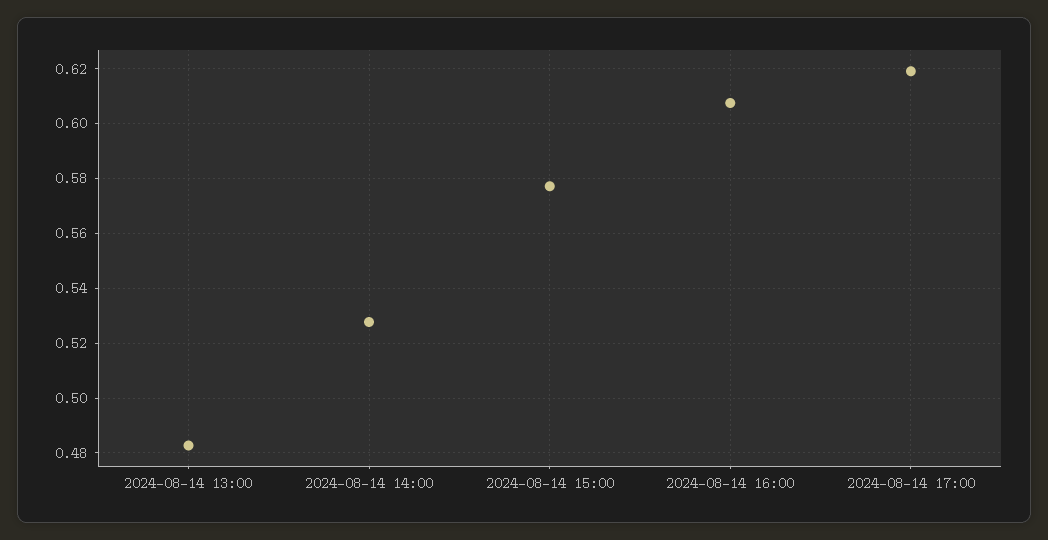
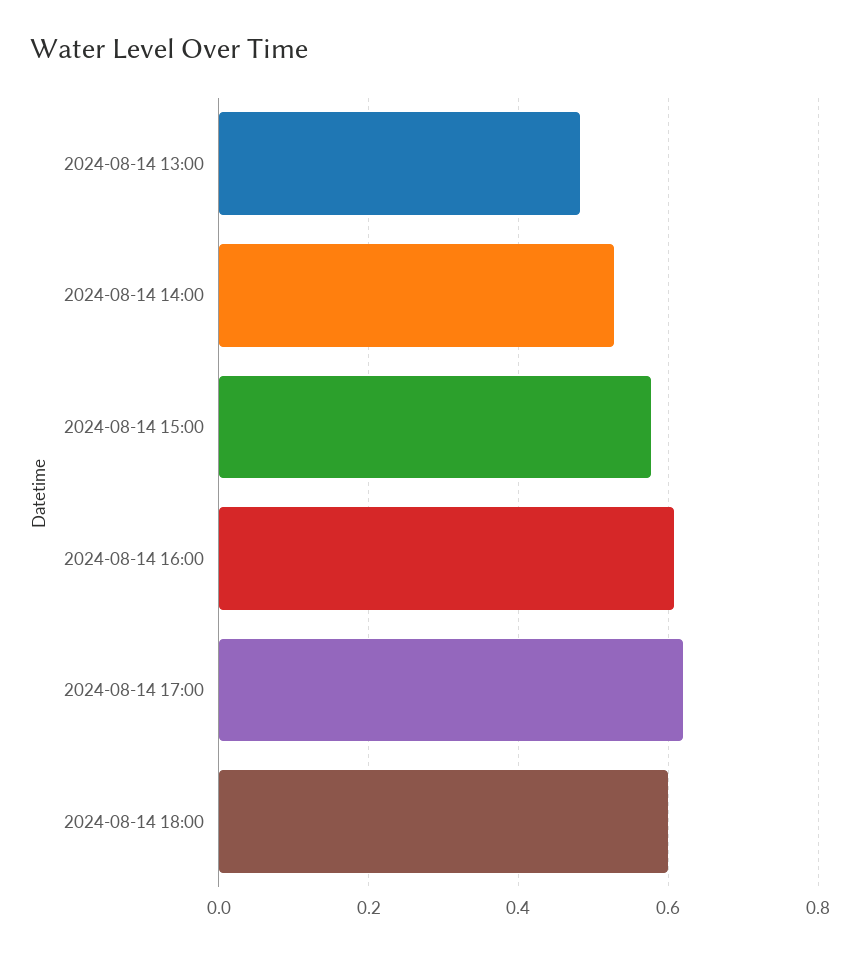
2024-08-14 18:00: none -> 0.6

